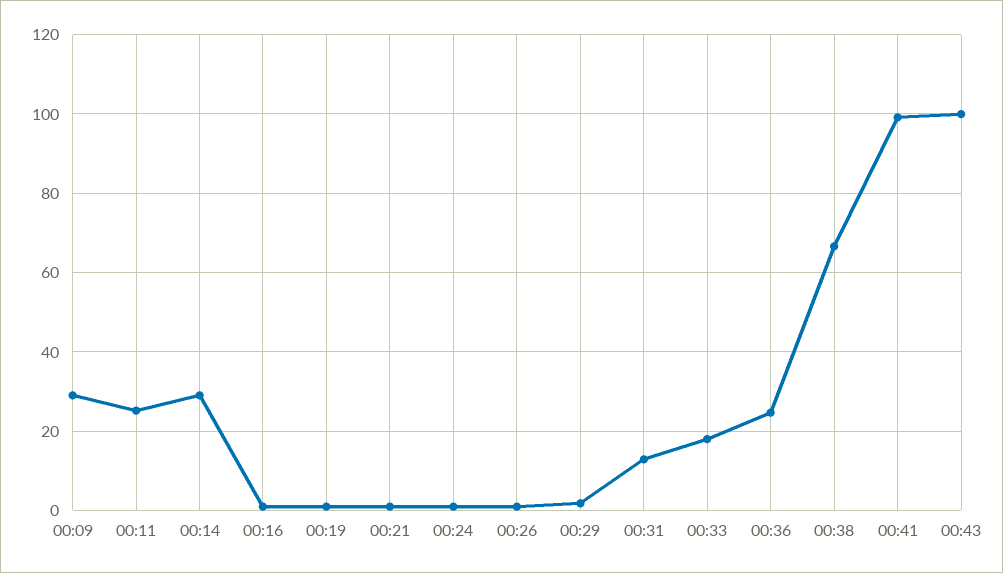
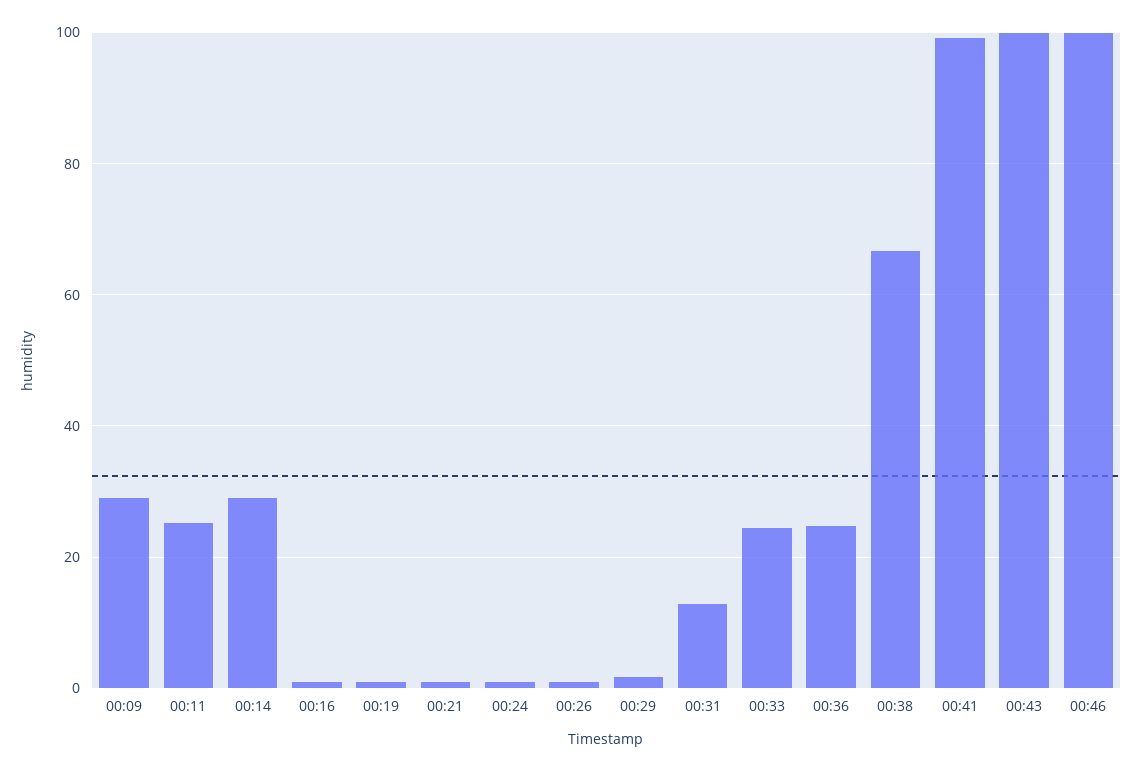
00:33: 18 -> 24
00:46: none -> 100

